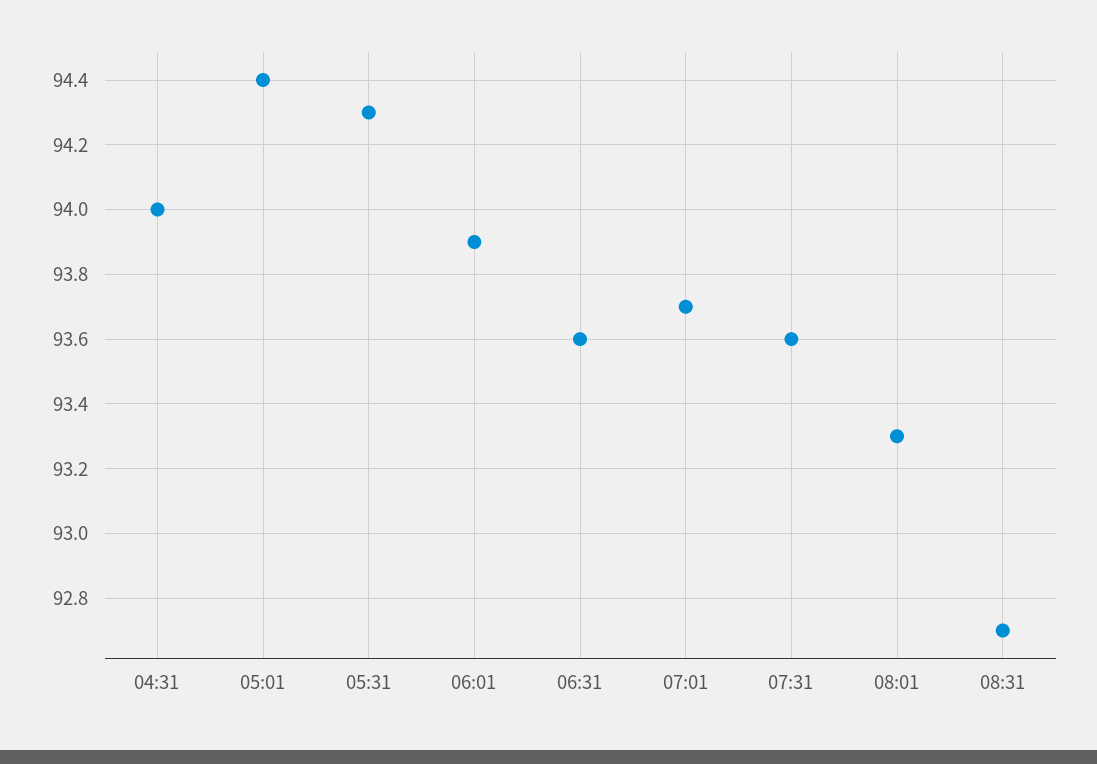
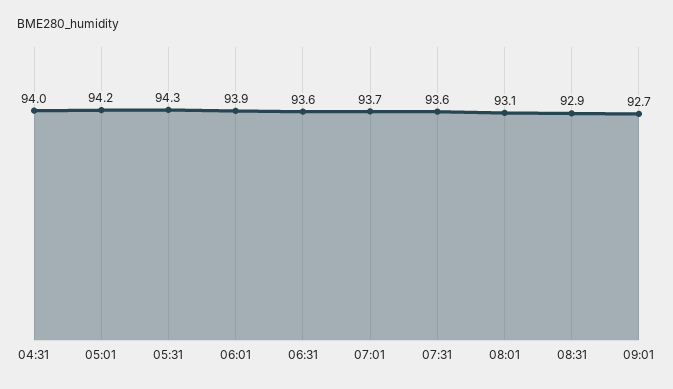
05:01: 94.4 -> 94.2
08:01: 93.3 -> 93.1
08:31: 92.7 -> 92.9
09:01: none -> 92.7

